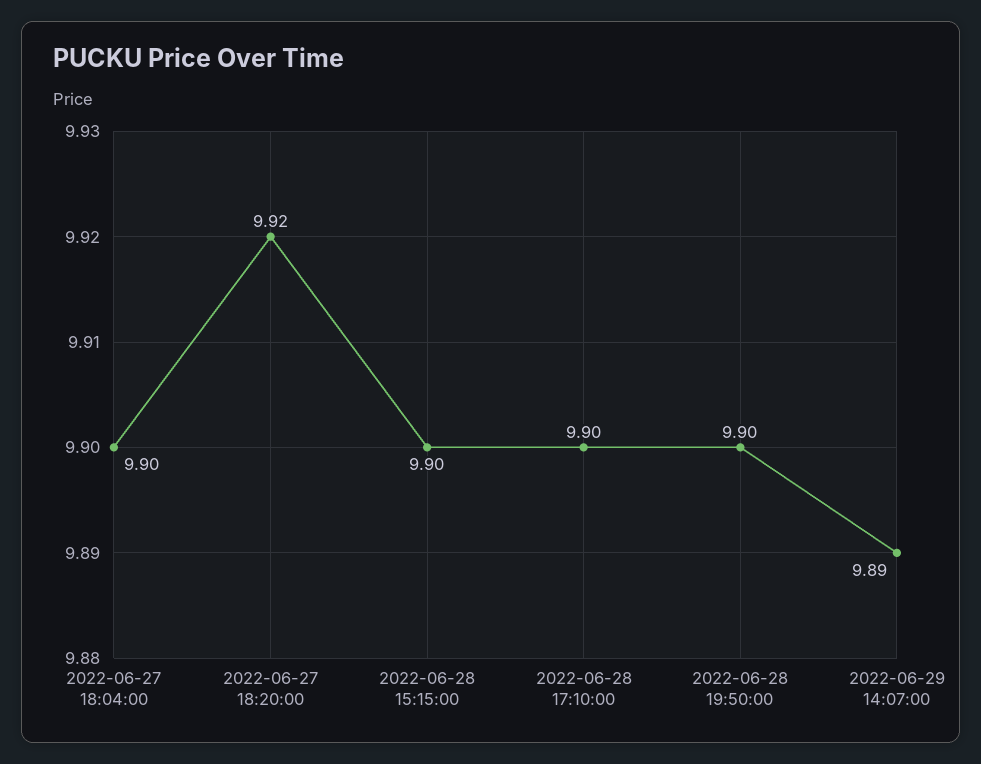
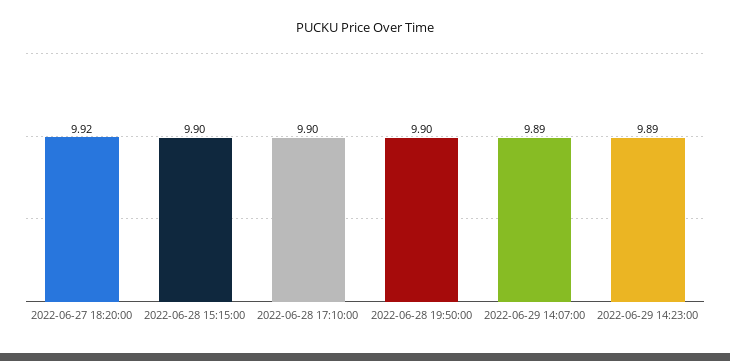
2022-06-27 18:04:00: 9.9 -> none
2022-06-29 14:23:00: none -> 9.89

